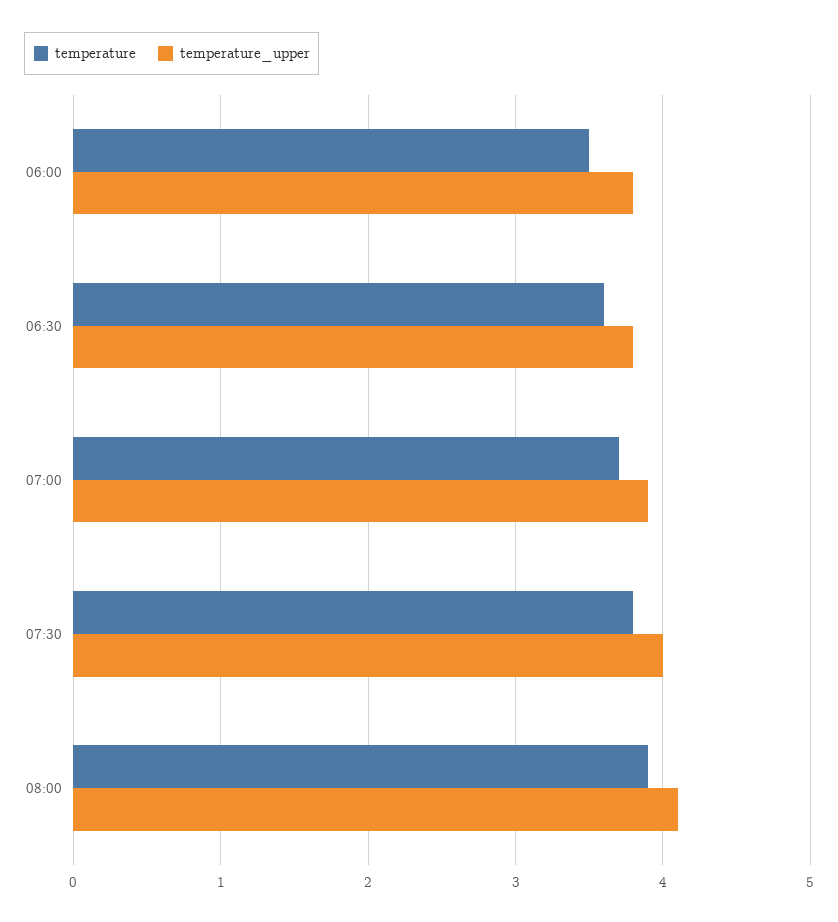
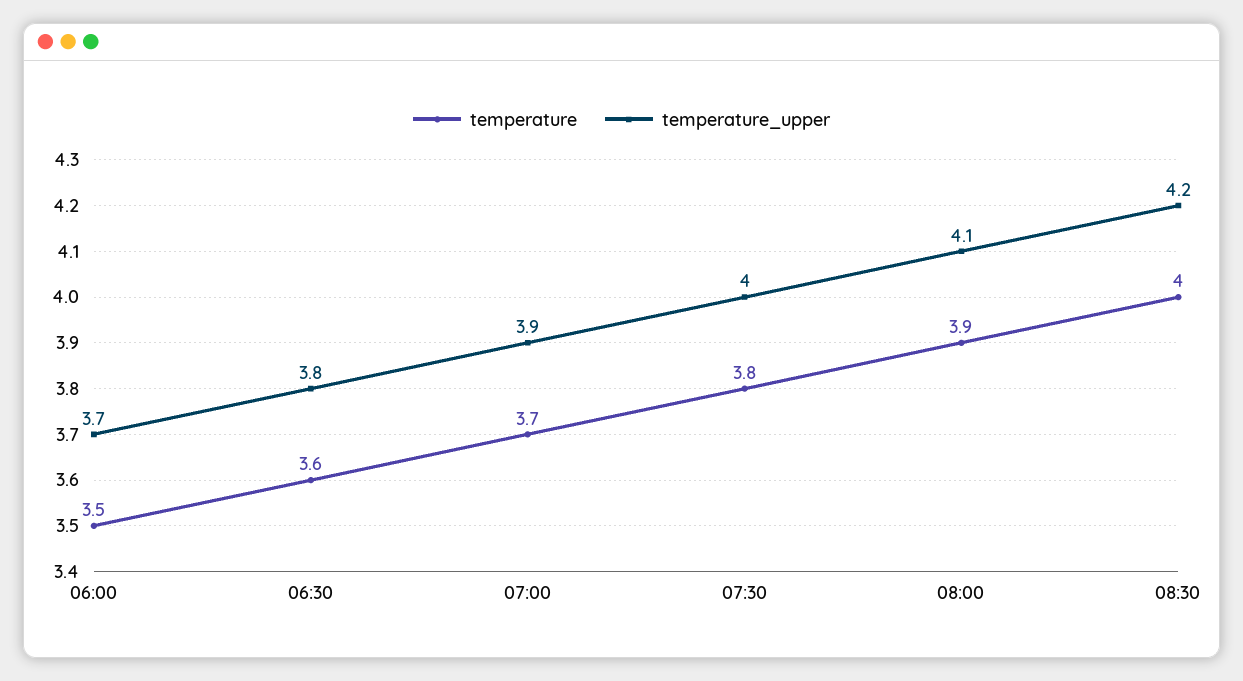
temperature_upper, 06:00: 3.8 -> 3.7
temperature, 08:30: none -> 4
temperature_upper, 08:30: none -> 4.2

